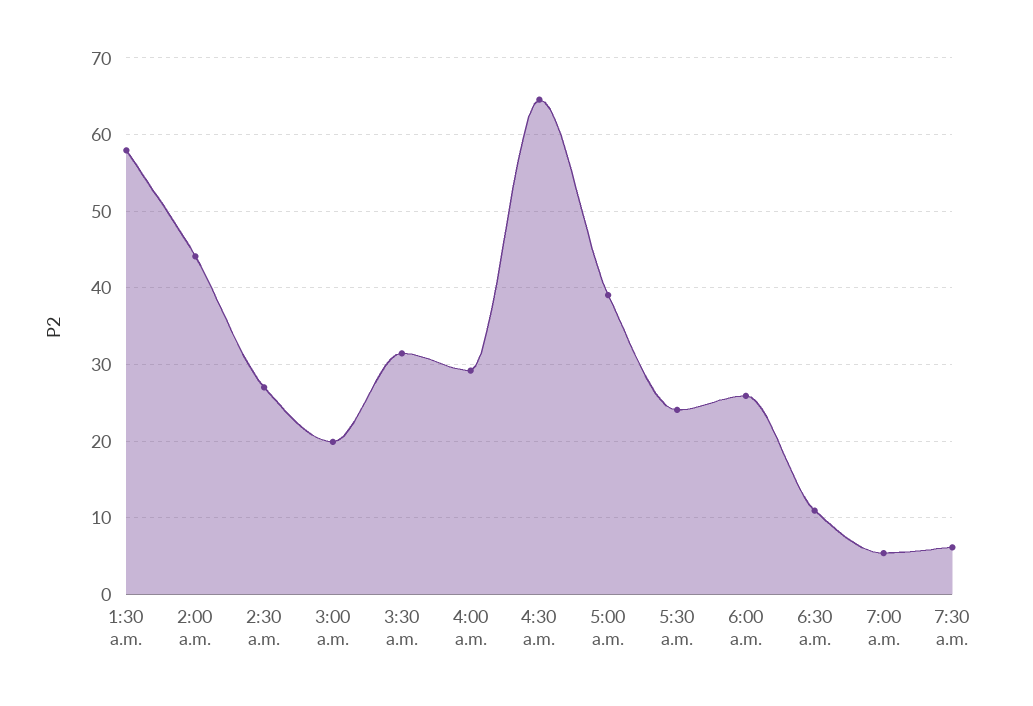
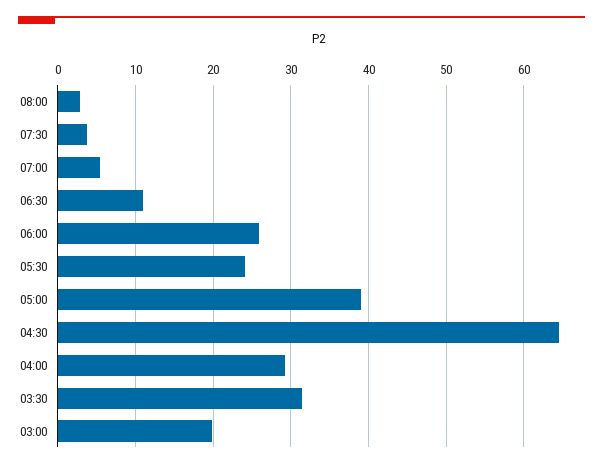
1:30 a.m.: 58 -> none
2:00 a.m.: 44 -> none
2:30 a.m.: 27 -> none
7:30 a.m.: 6 -> 4
08:00: none -> 3

